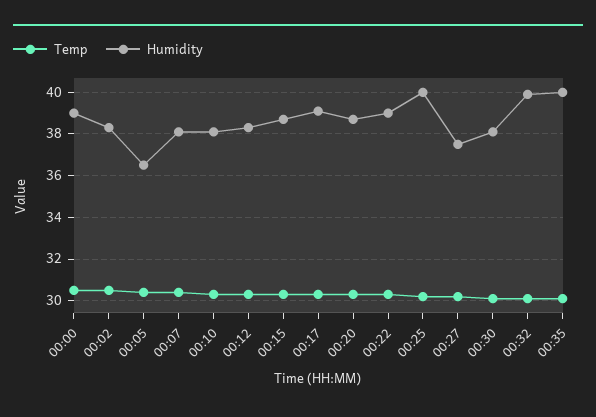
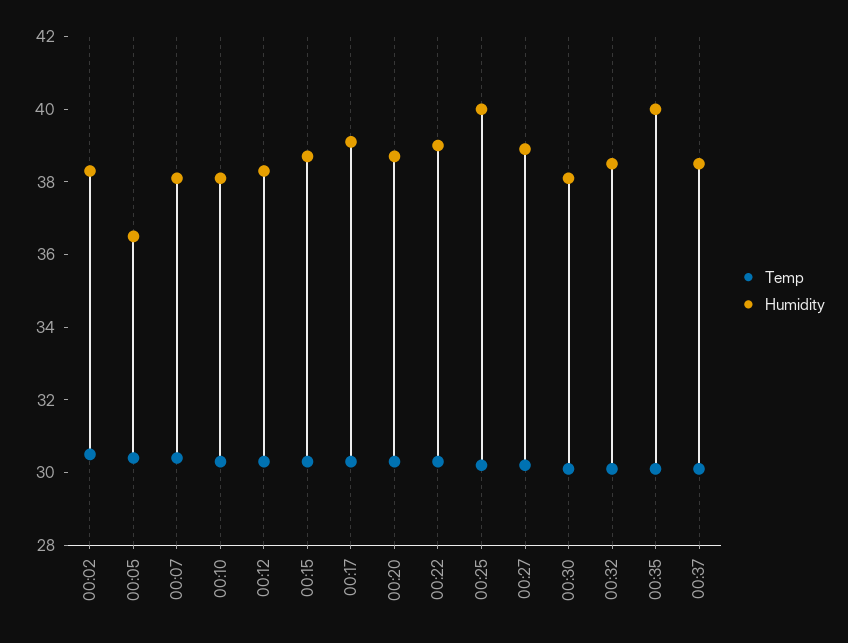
Temp, 00:00: 30.5 -> none
Humidity, 00:00: 39 -> none
Humidity, 00:27: 37.5 -> 39
Humidity, 00:32: 40 -> 38.5
Temp, 00:37: none -> 30
Humidity, 00:37: none -> 38.5

